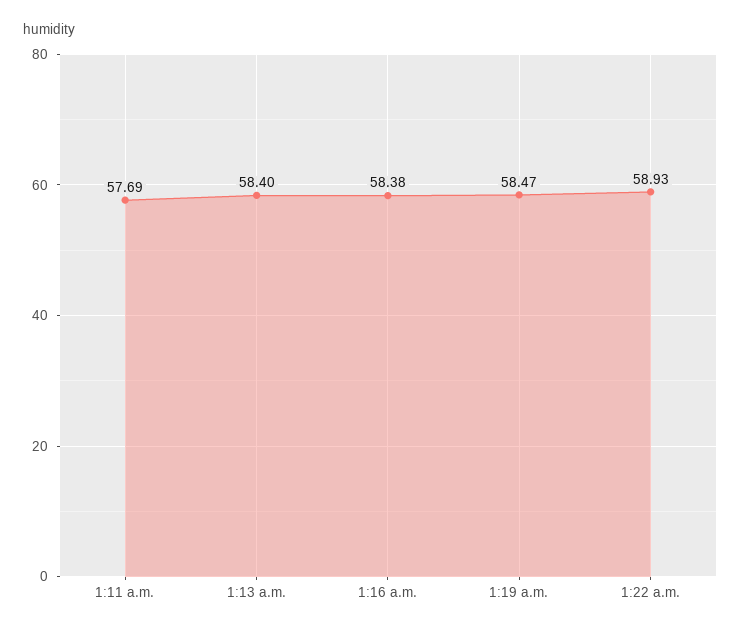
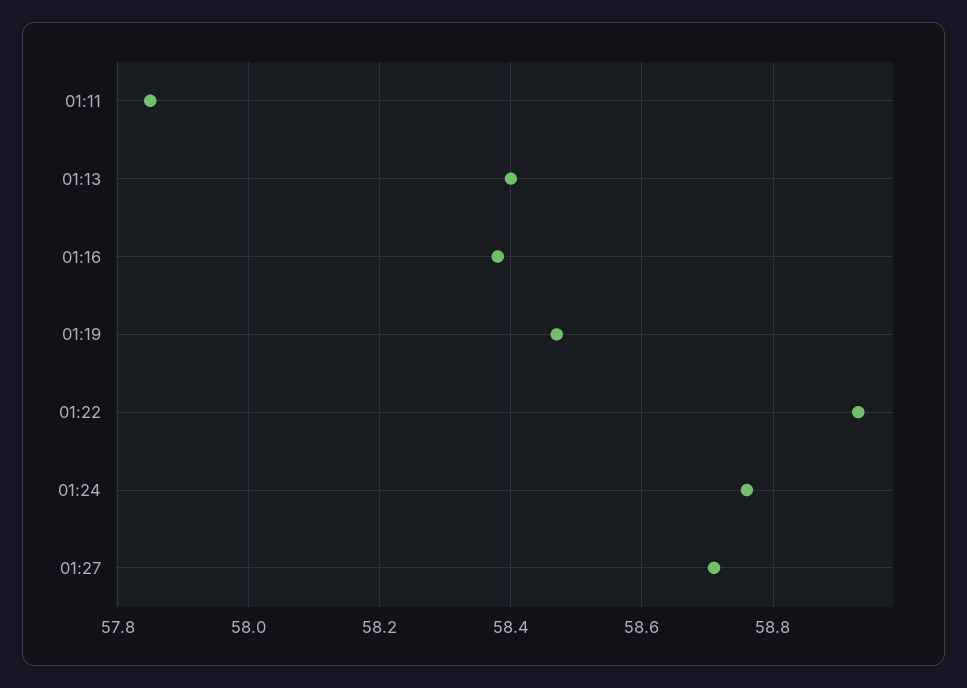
1:11 a.m.: 57.69 -> 57.85
01:24: none -> 58.75
01:27: none -> 58.7

